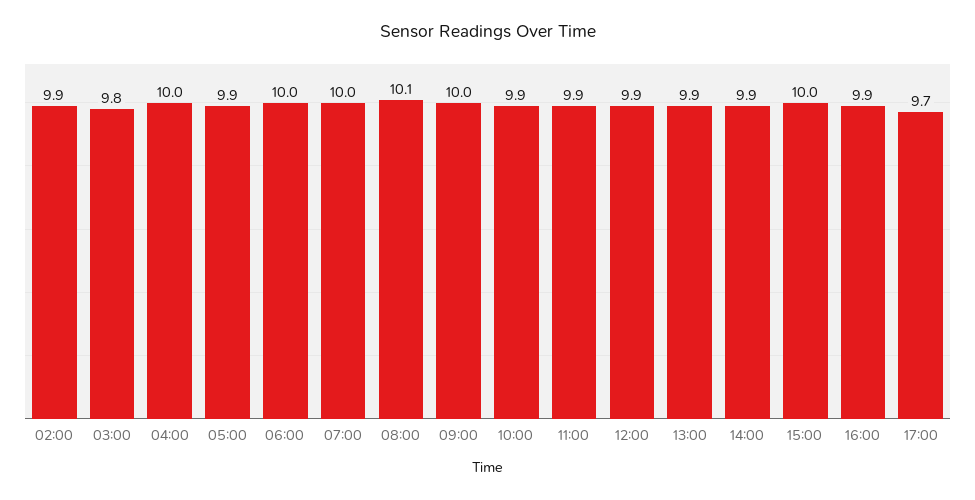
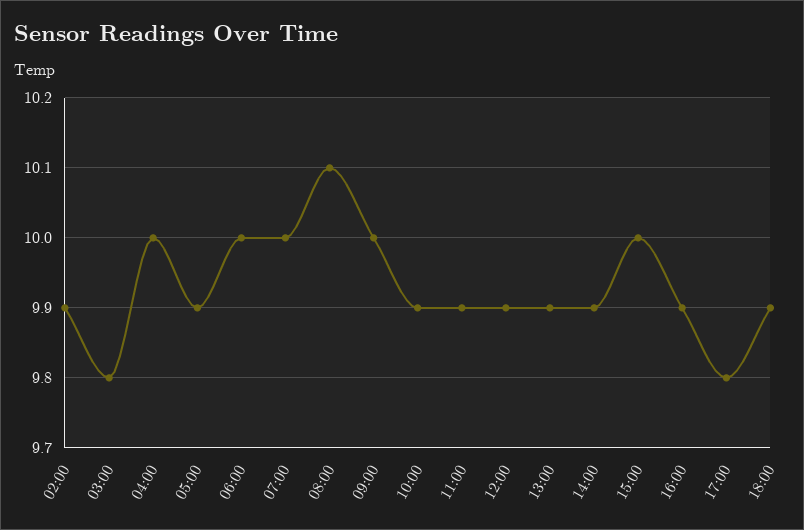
17:00: 9.7 -> 9.8
18:00: none -> 9.9

